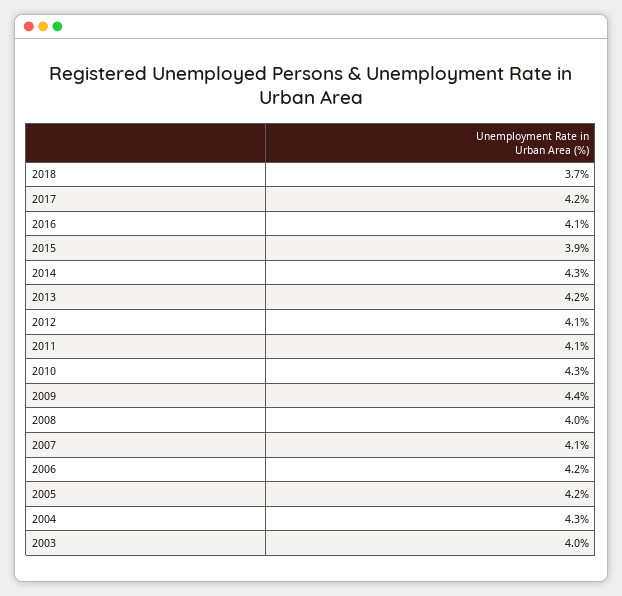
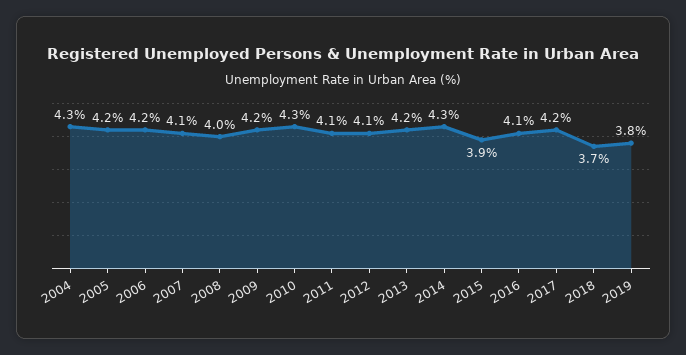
2009: 4.4 -> 4.2
2003: 4 -> none
2019: none -> 3.8

